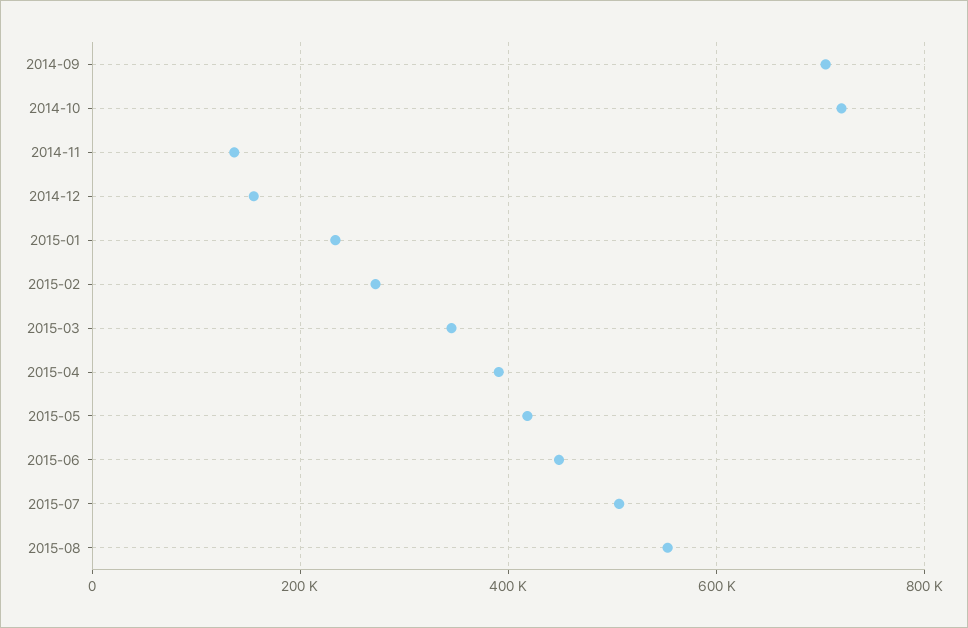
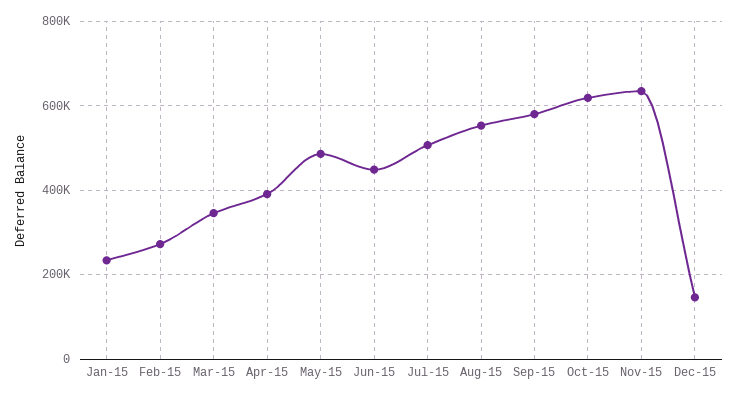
2014-09: 700000 -> none
2014-10: 720000 -> none
2014-11: 140000 -> none
2014-12: 160000 -> none
2015-05: 420000 -> 480000
Sep-15: none -> 580000
Oct-15: none -> 620000
Nov-15: none -> 640000
Dec-15: none -> 140000

